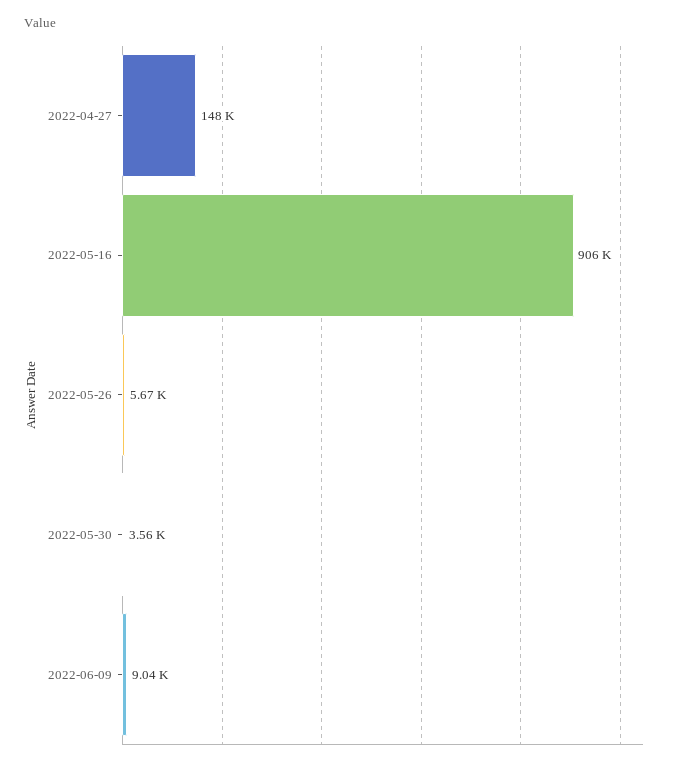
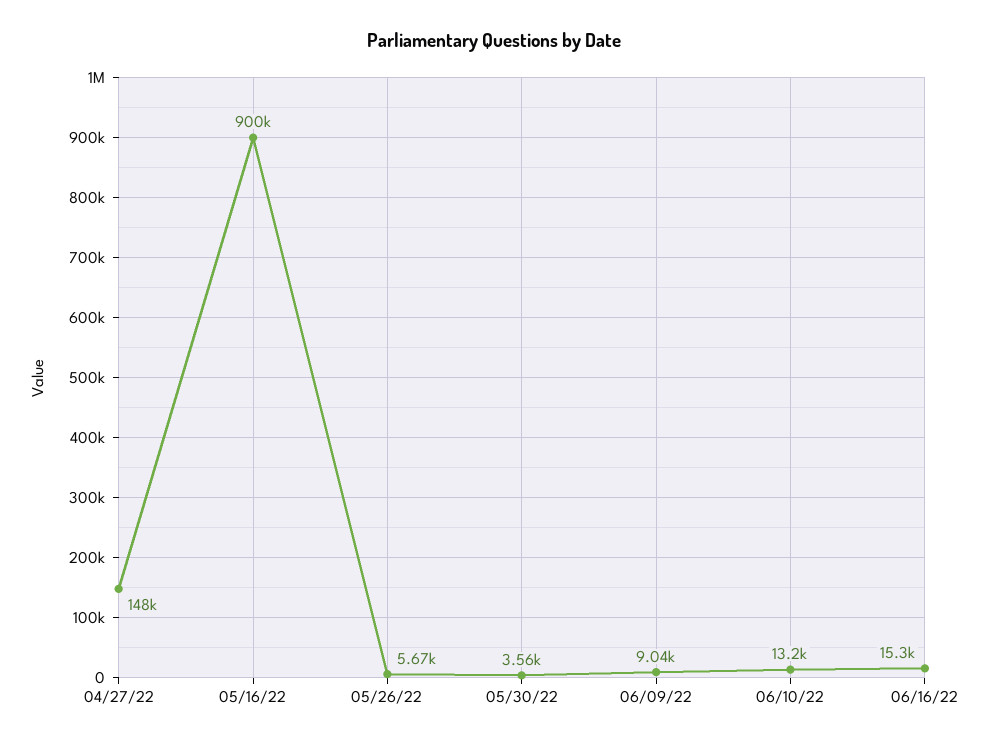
2022-05-16: 906000 -> 900000
06/10/22: none -> 13200
06/16/22: none -> 15300

